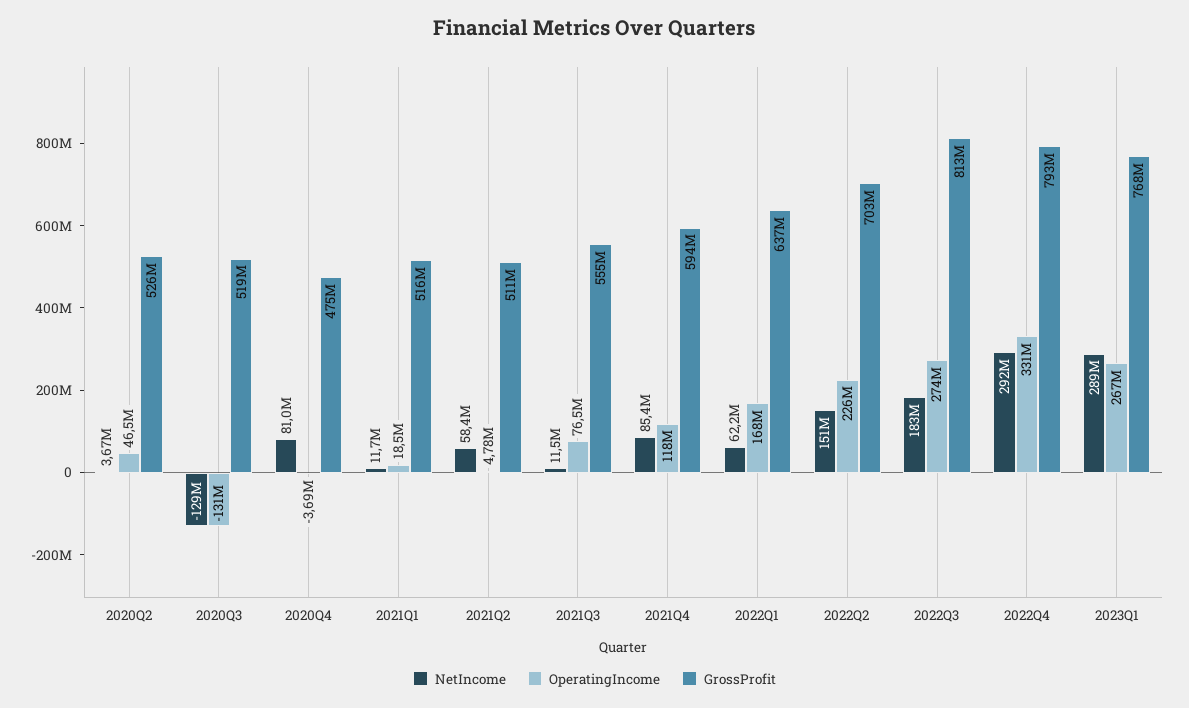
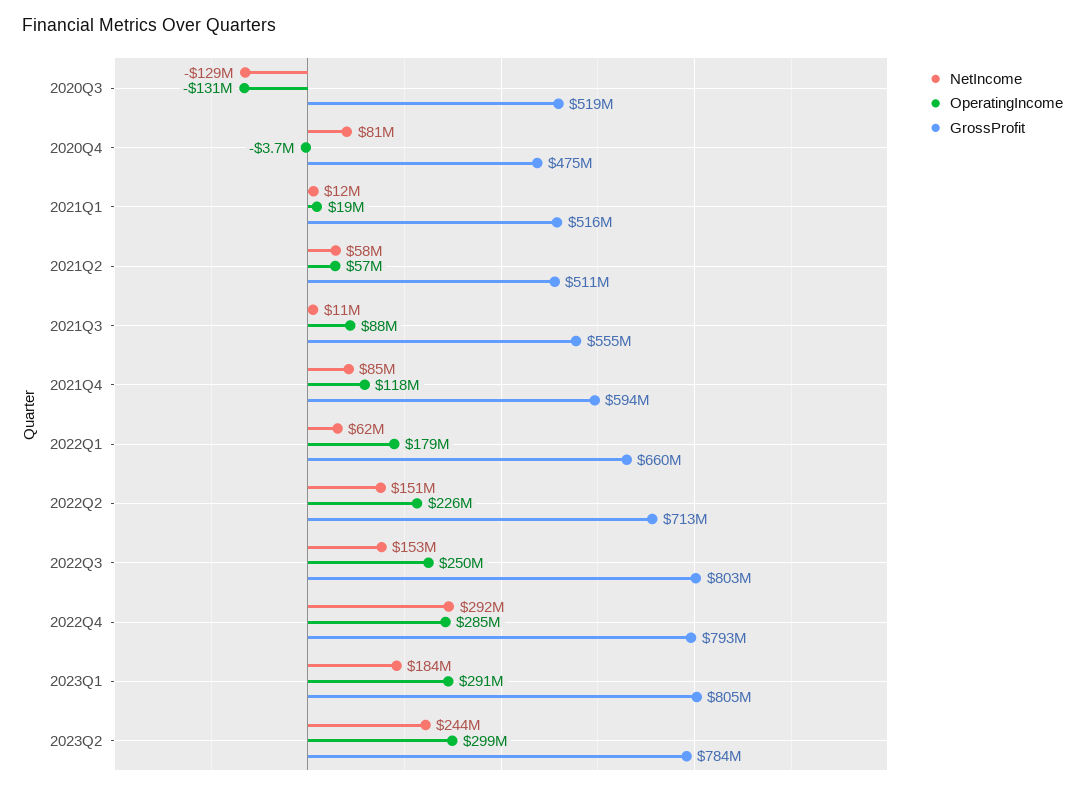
NetIncome, 2020Q2: 3670000 -> none
OperatingIncome, 2020Q2: 46500000 -> none
GrossProfit, 2020Q2: 526000000 -> none
OperatingIncome, 2021Q2: 4780000 -> 57000000
OperatingIncome, 2021Q3: 76500000 -> 88000000
OperatingIncome, 2022Q1: 168000000 -> 179000000
GrossProfit, 2022Q1: 637000000 -> 660000000
GrossProfit, 2022Q2: 703000000 -> 713000000
NetIncome, 2022Q3: 183000000 -> 153000000
OperatingIncome, 2022Q3: 274000000 -> 250000000
GrossProfit, 2022Q3: 813000000 -> 803000000
OperatingIncome, 2022Q4: 331000000 -> 285000000
NetIncome, 2023Q1: 289000000 -> 184000000
OperatingIncome, 2023Q1: 267000000 -> 291000000
GrossProfit, 2023Q1: 768000000 -> 805000000
NetIncome, 2023Q2: none -> 244000000
OperatingIncome, 2023Q2: none -> 299000000
GrossProfit, 2023Q2: none -> 784000000

